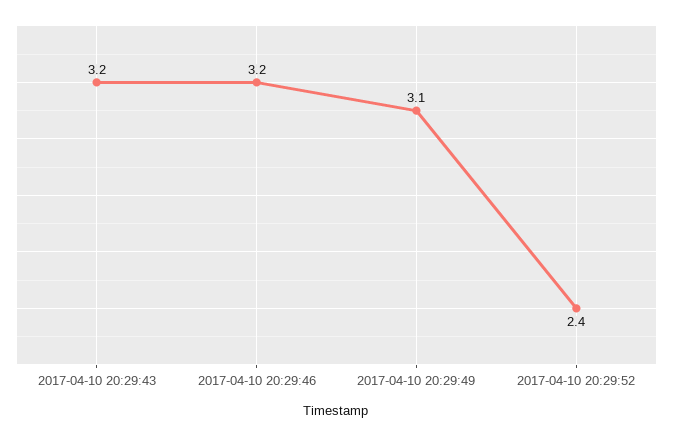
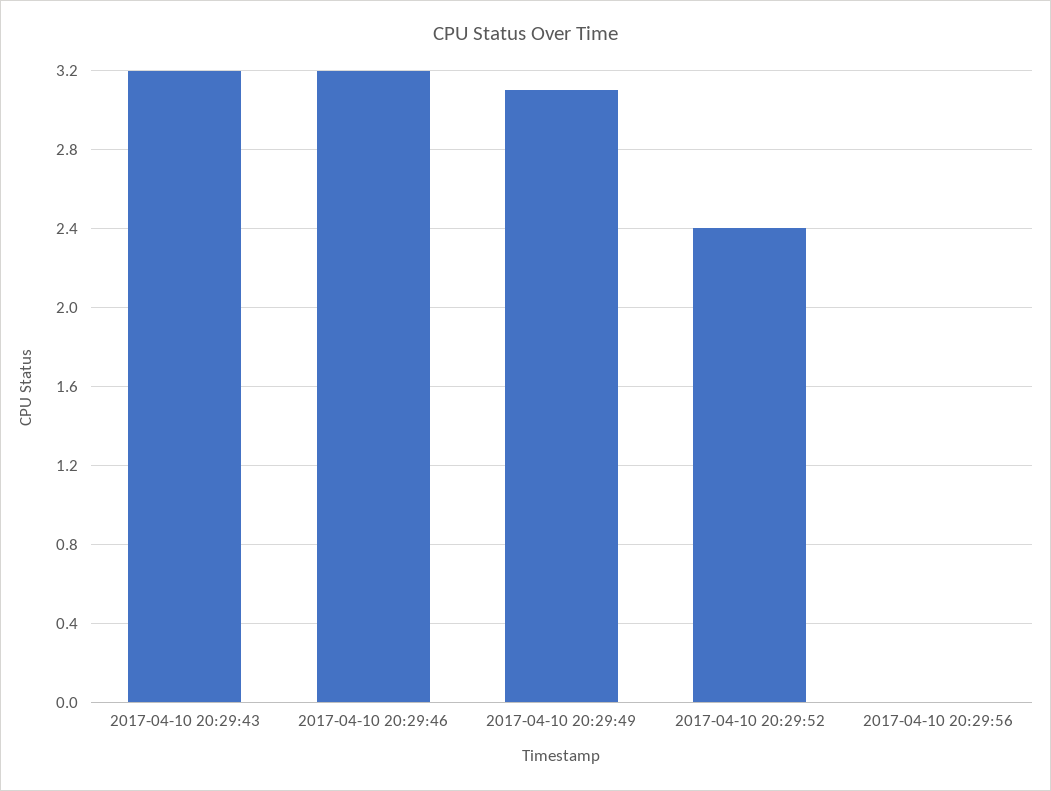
2017-04-10 20:29:56: none -> 0

